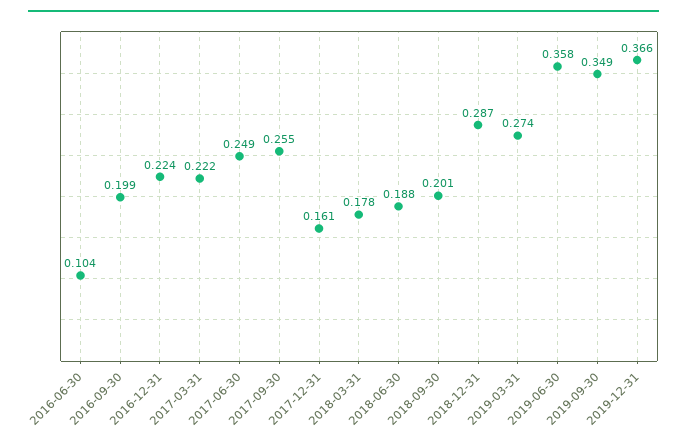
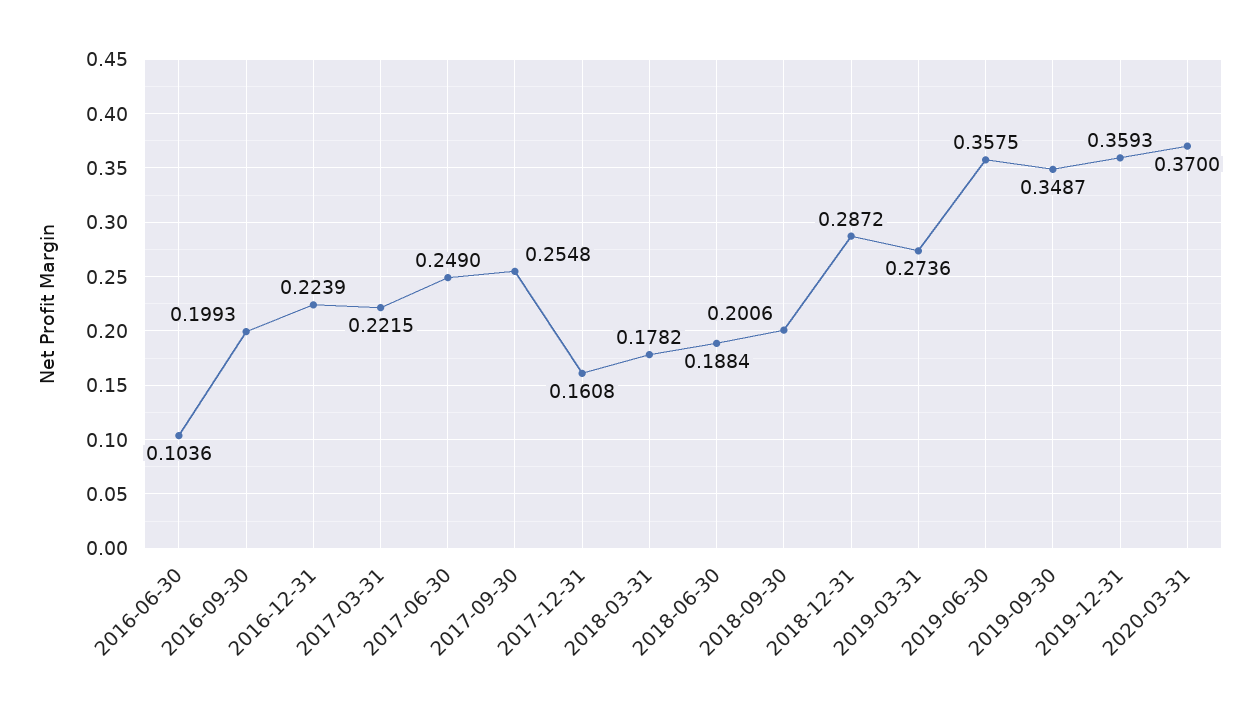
2019-12-31: 0.366 -> 0.3593
2020-03-31: none -> 0.37

